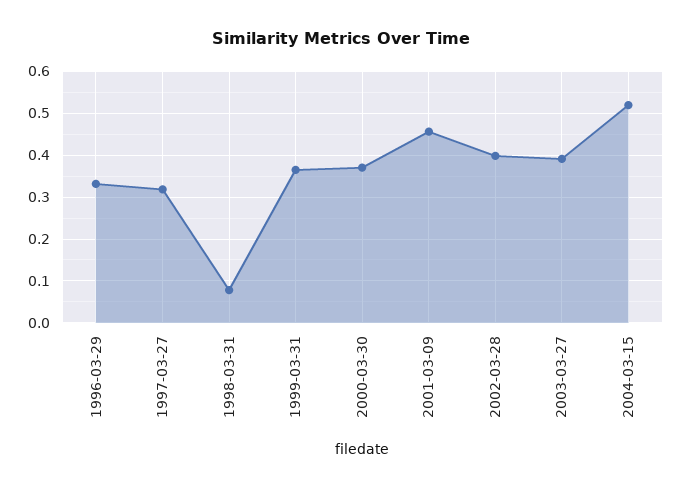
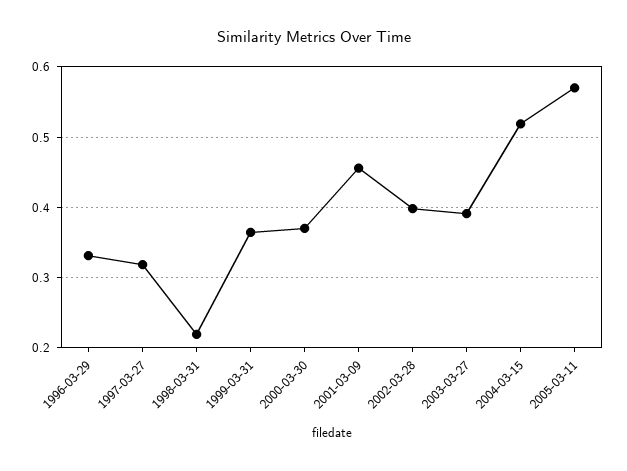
1998-03-31: 0.08 -> 0.22
2005-03-11: none -> 0.57

